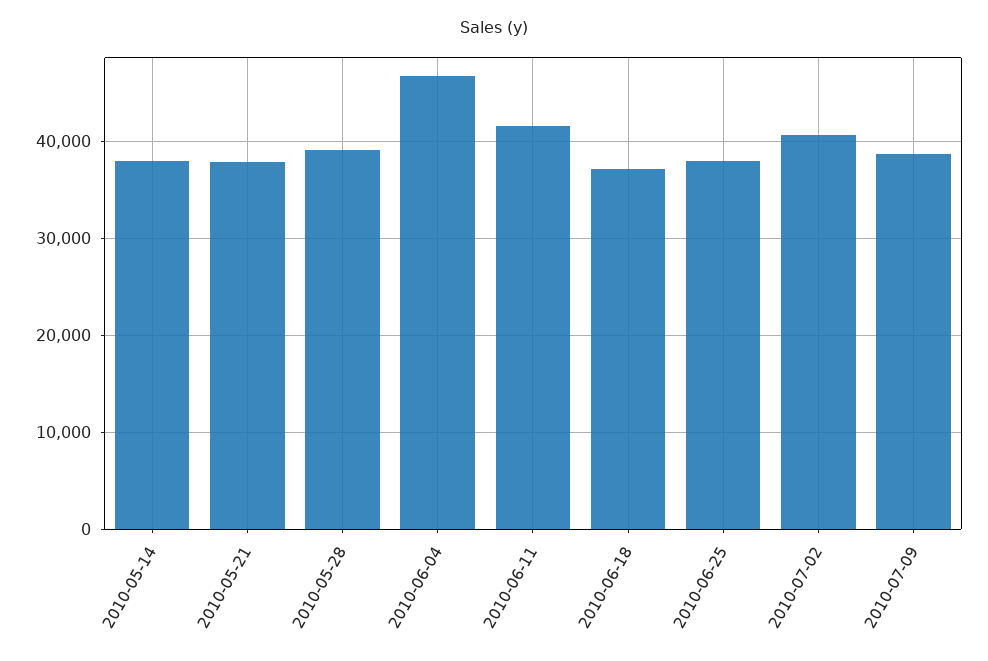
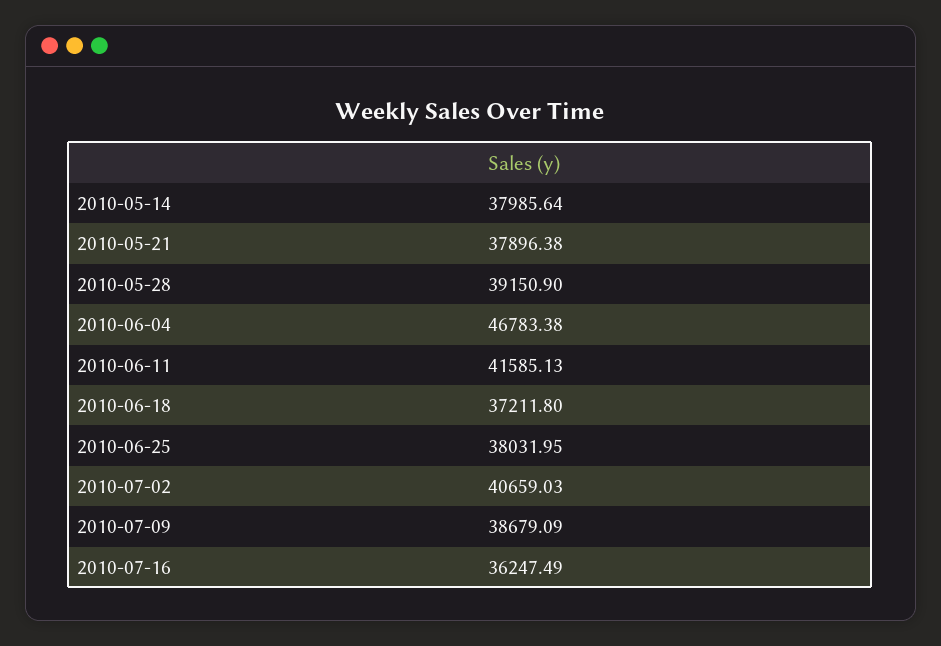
2010-07-16: none -> 36247.49

